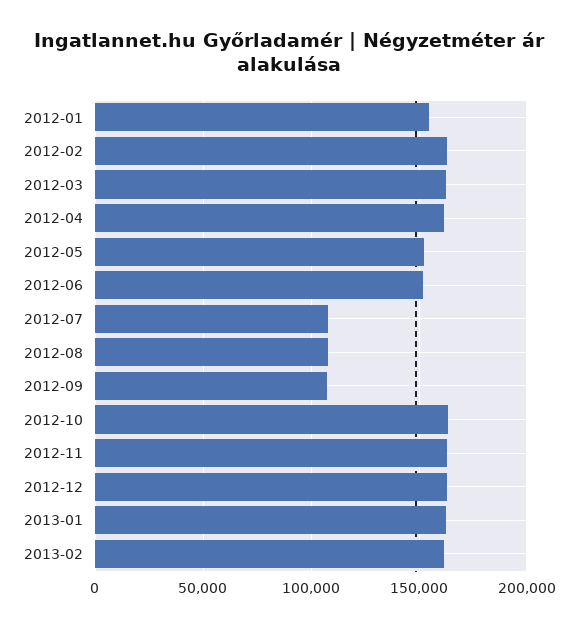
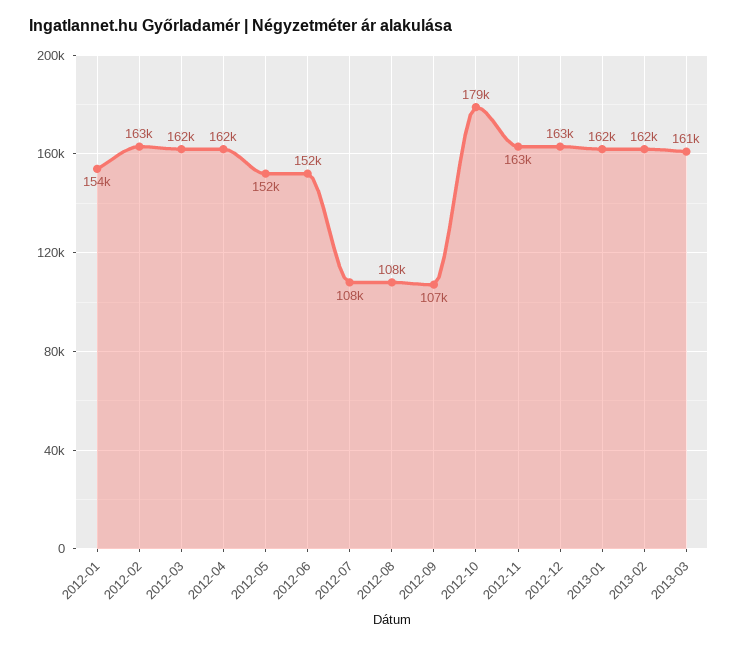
2012-10: 165000 -> 179000
2013-03: none -> 161000

